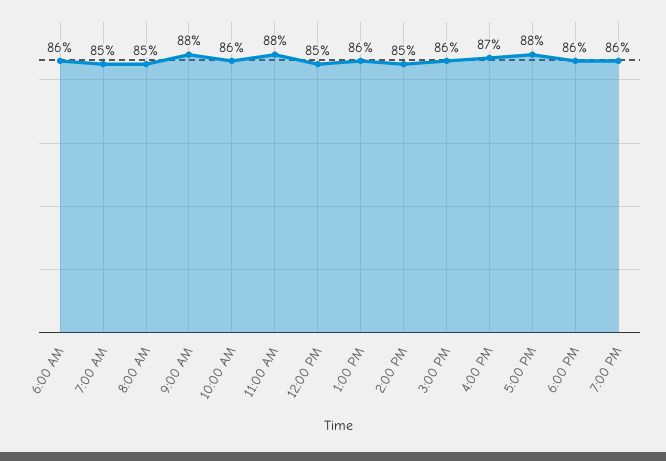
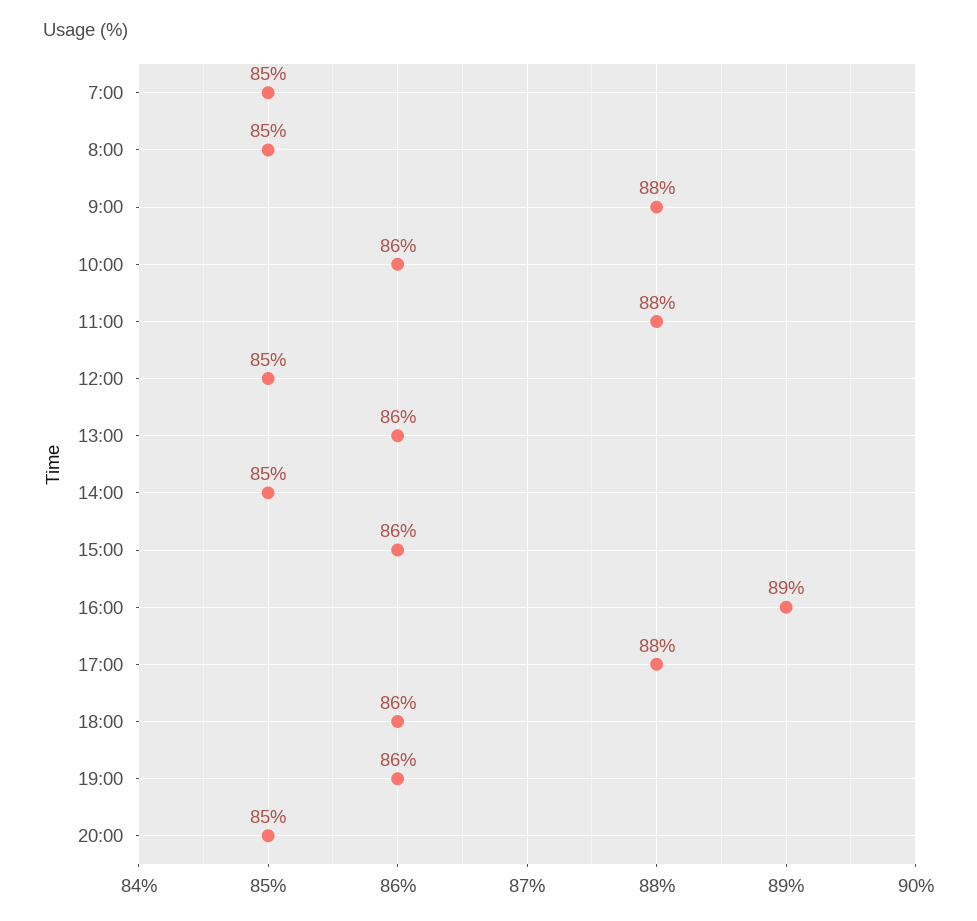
6:00 AM: 86 -> none
4:00 PM: 87 -> 89
20:00: none -> 85

